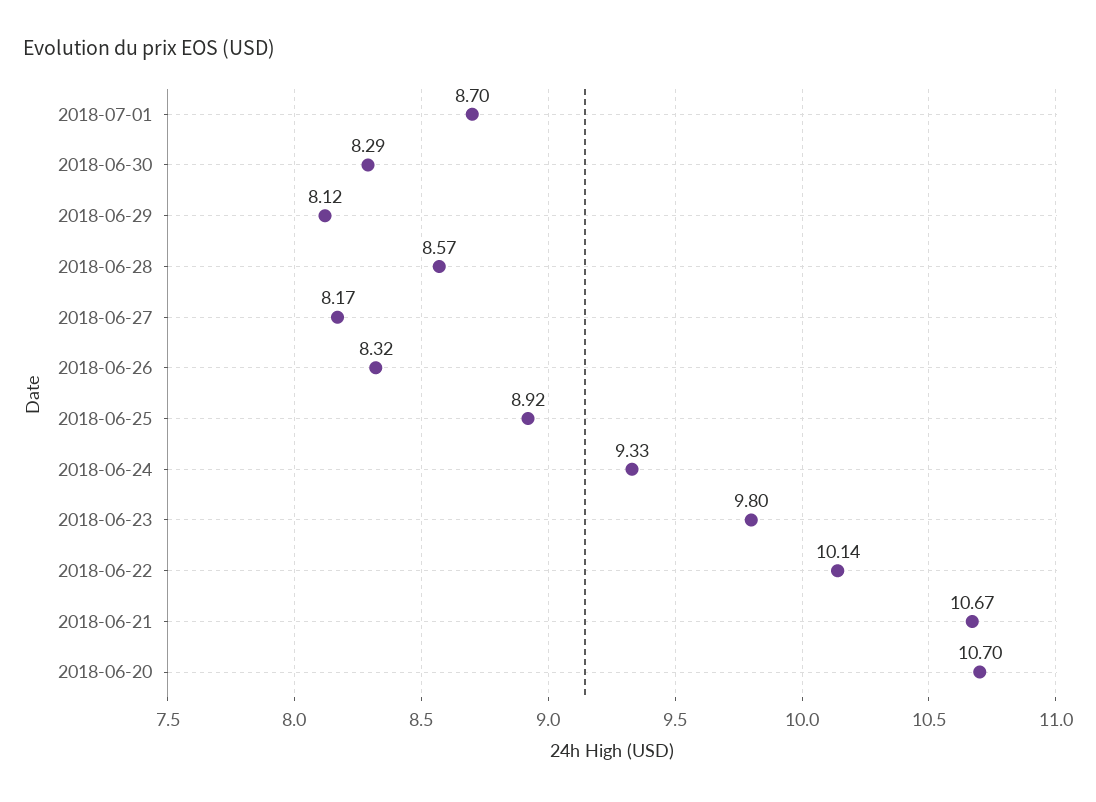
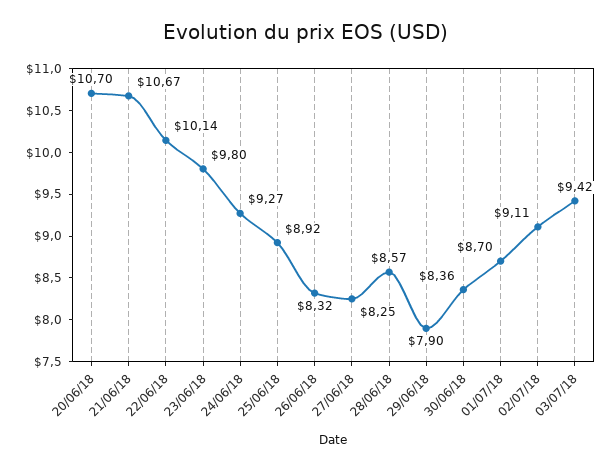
2018-06-30: 8.29 -> 8.36
2018-06-29: 8.12 -> 7.9
2018-06-27: 8.17 -> 8.25
2018-06-24: 9.33 -> 9.27
02/07/18: none -> 9.11
03/07/18: none -> 9.42

